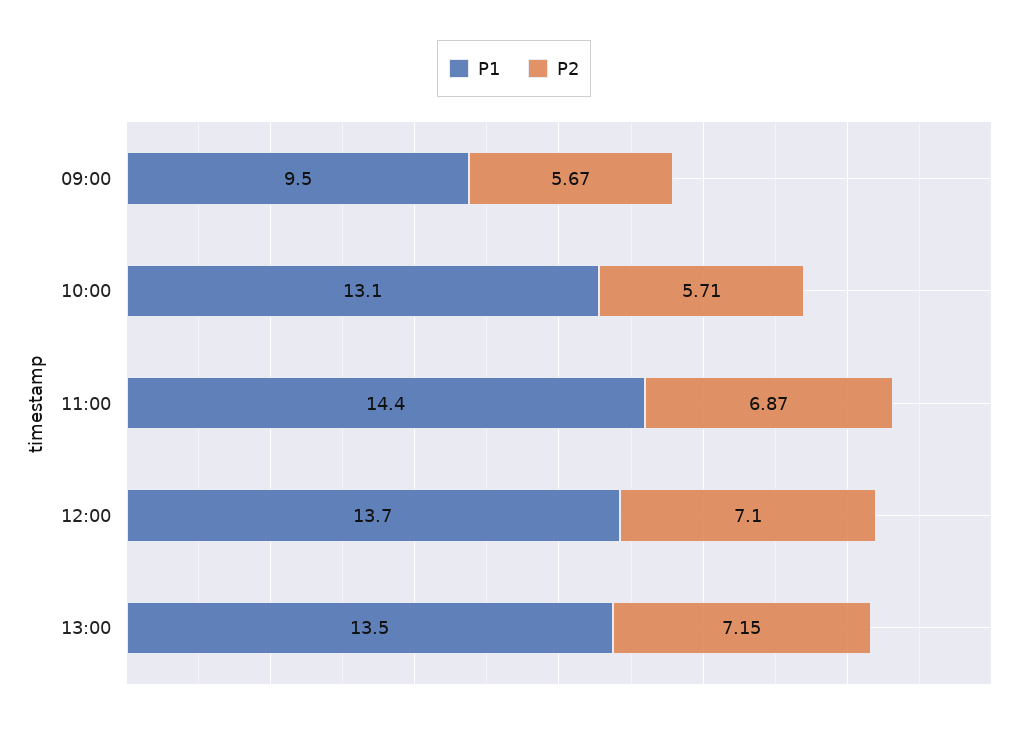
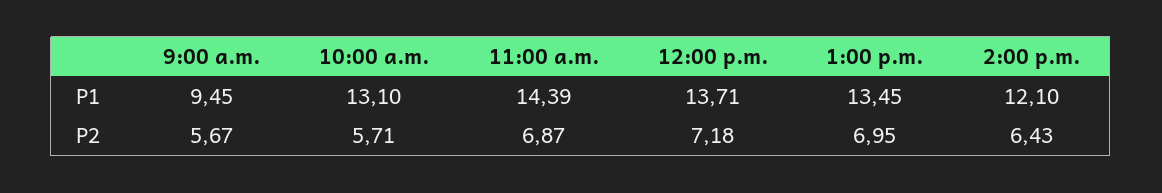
P2, 12:00: 7.1 -> 7.18
P2, 13:00: 7.15 -> 6.95
P1, 2:00 p.m.: none -> 12.1
P2, 2:00 p.m.: none -> 6.43

